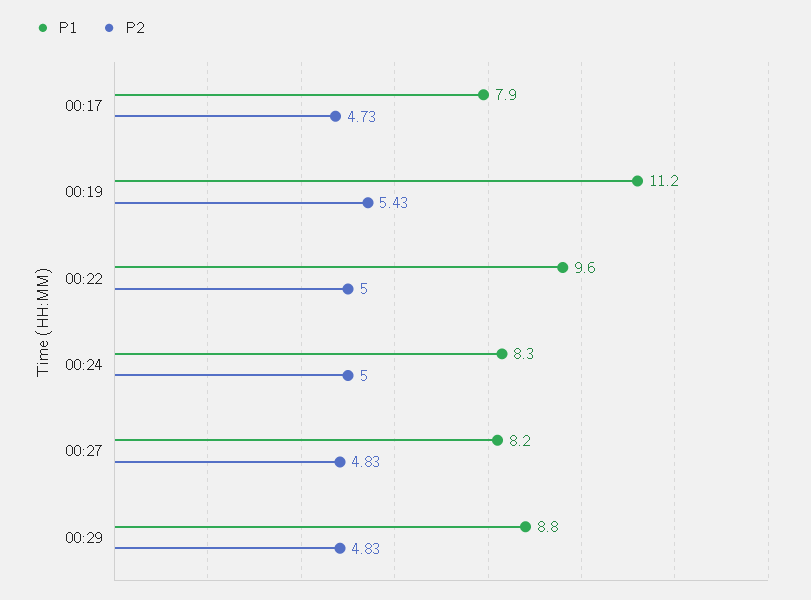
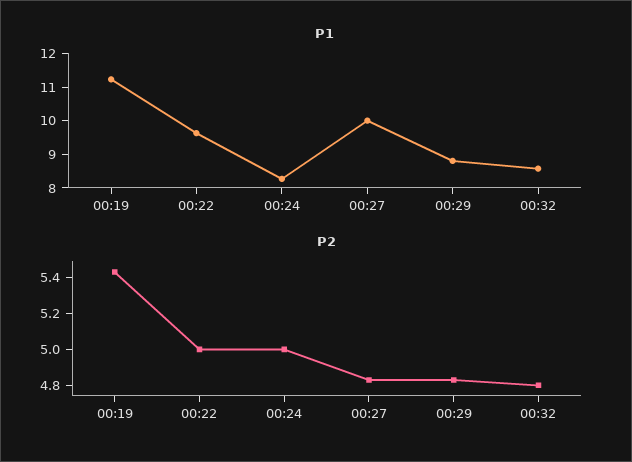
P1, 00:17: 7.9 -> none
P2, 00:17: 4.73 -> none
P1, 00:27: 8.2 -> 10
P1, 00:32: none -> 8.5
P2, 00:32: none -> 4.8

